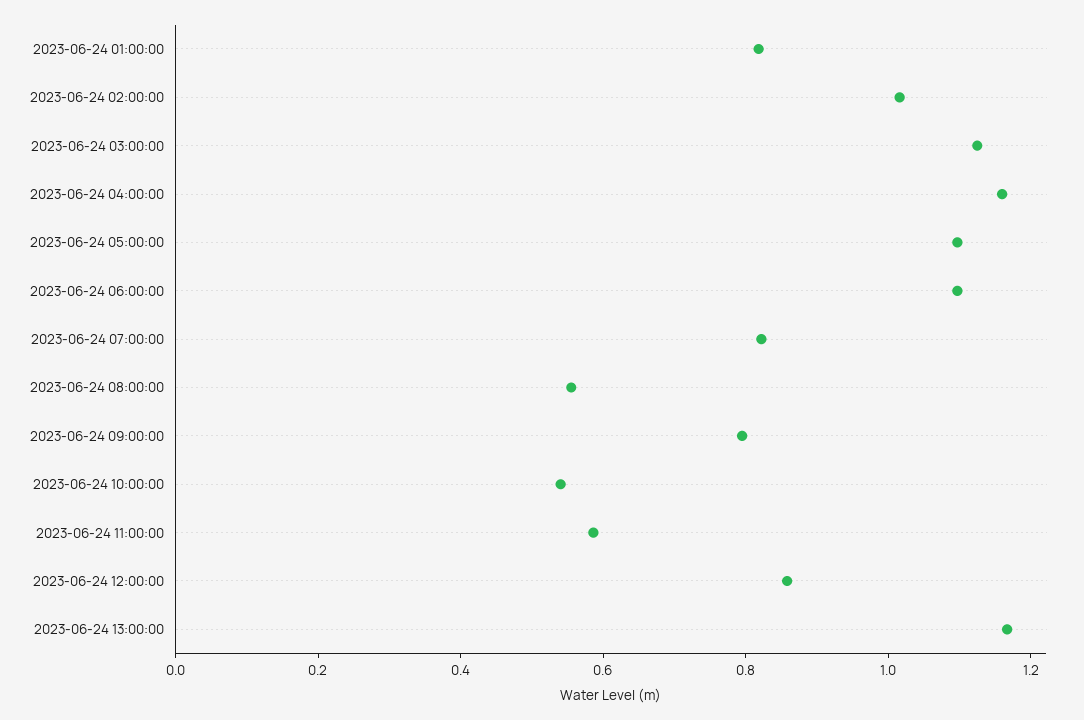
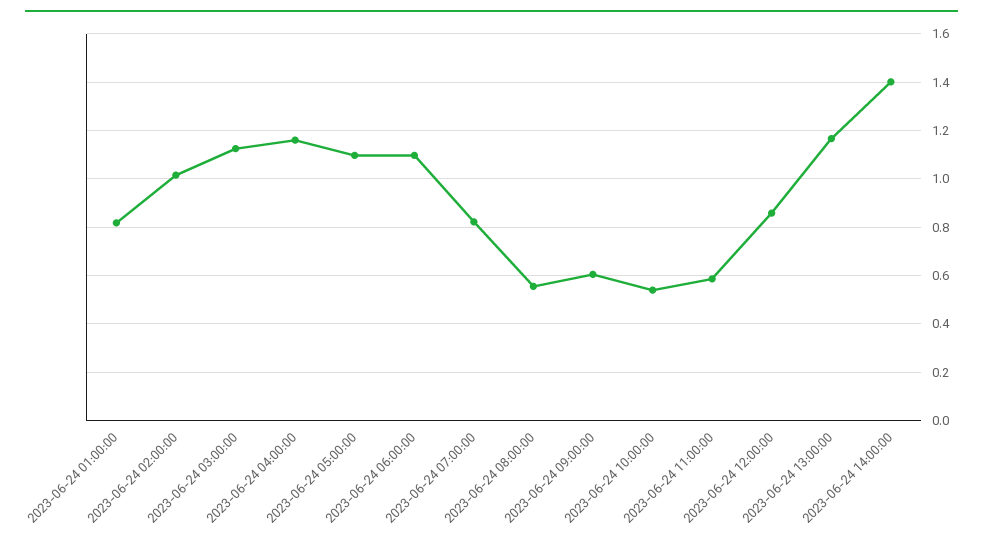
2023-06-24 09:00:00: 0.8 -> 0.6
2023-06-24 14:00:00: none -> 1.4

